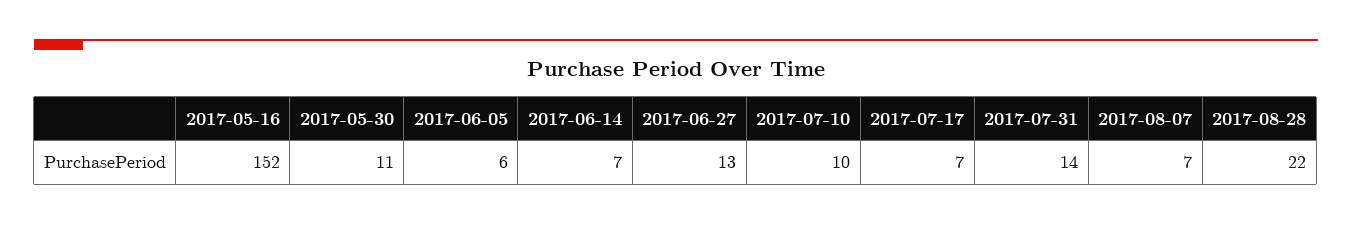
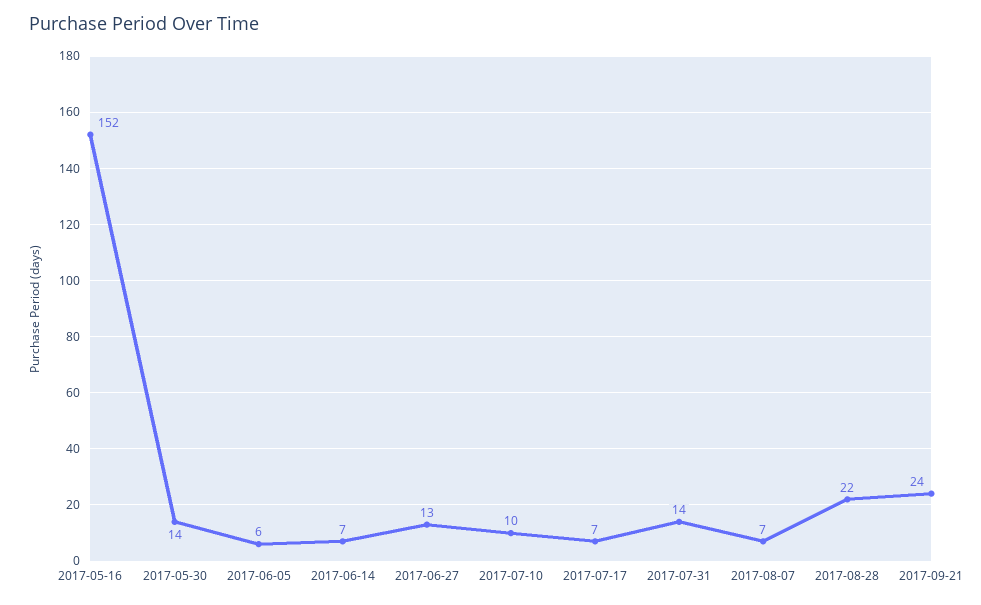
2017-05-30: 11 -> 14
2017-09-21: none -> 24

